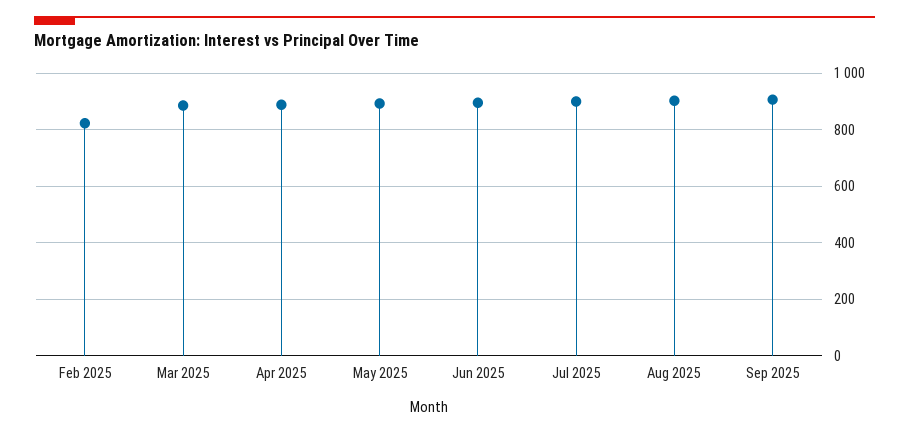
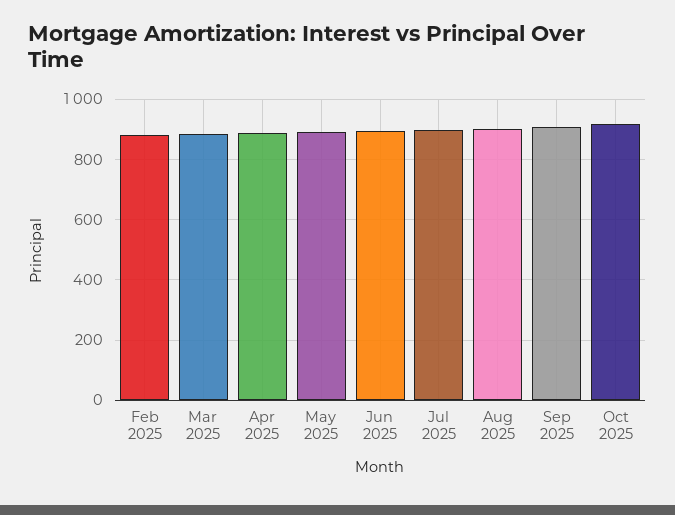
Feb 2025: 825 -> 880
Oct 2025: none -> 920

